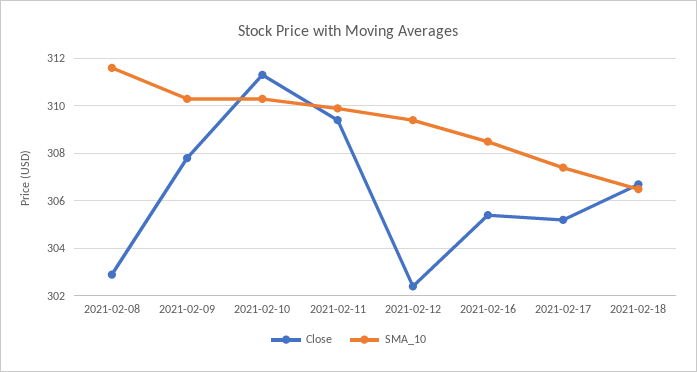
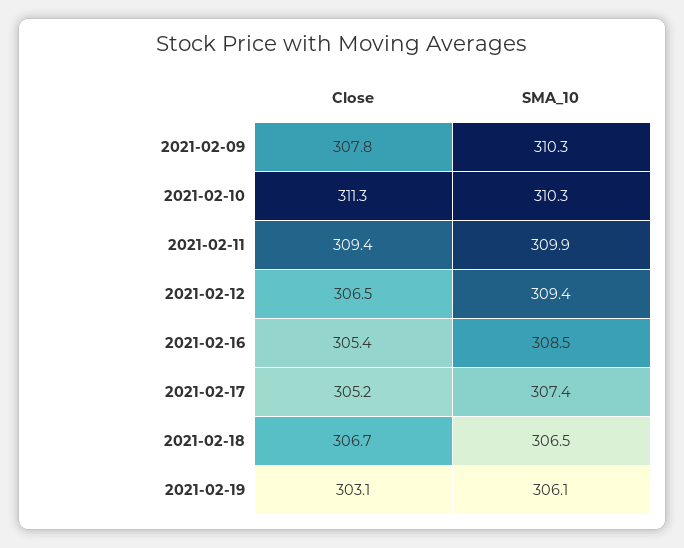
Close, 2021-02-08: 303 -> none
SMA_10, 2021-02-08: 311.5 -> none
Close, 2021-02-12: 302.5 -> 306.5
Close, 2021-02-19: none -> 303.1
SMA_10, 2021-02-19: none -> 306.1

